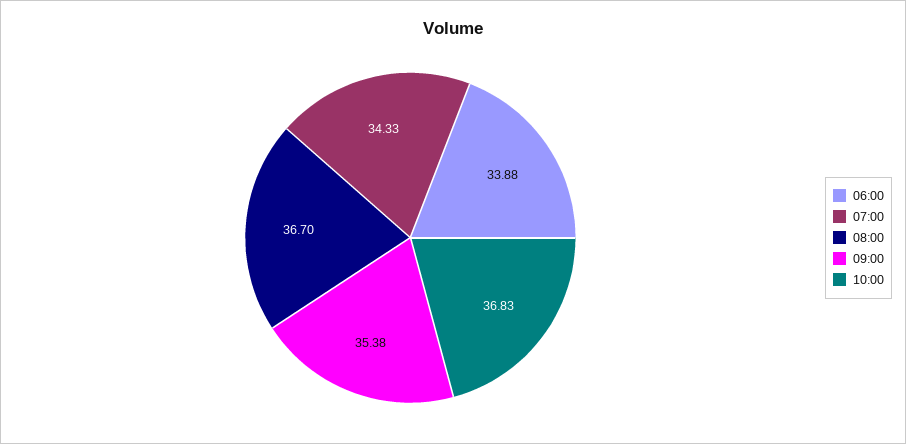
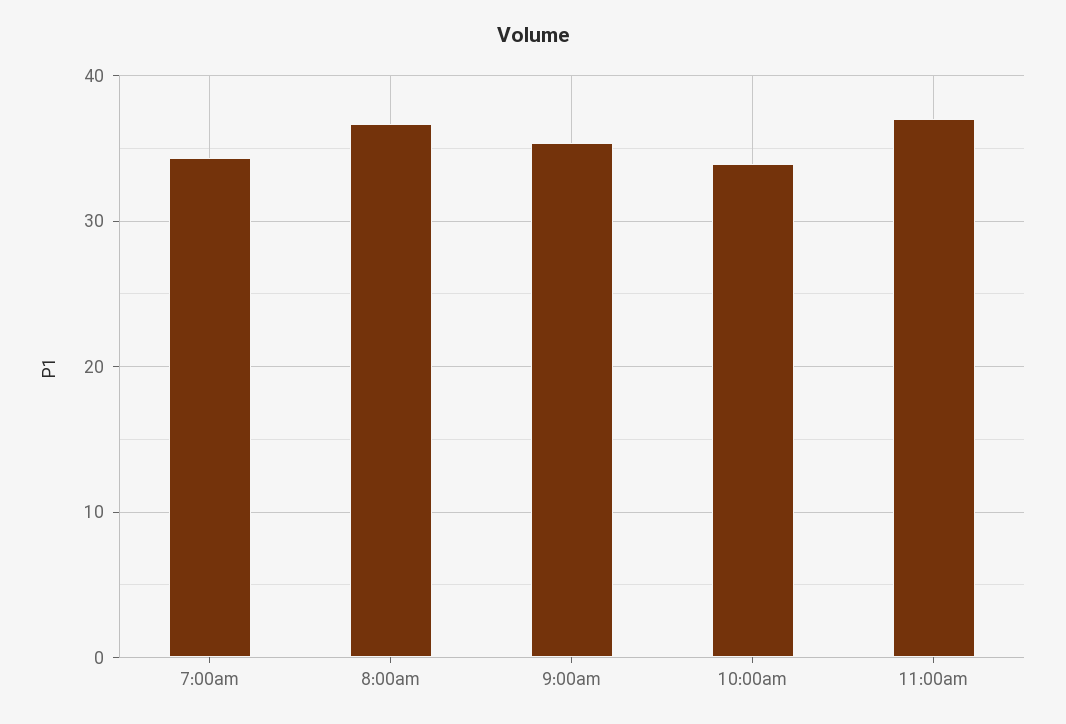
06:00: 33.88 -> none
10:00: 36.83 -> 34
11:00am: none -> 37

